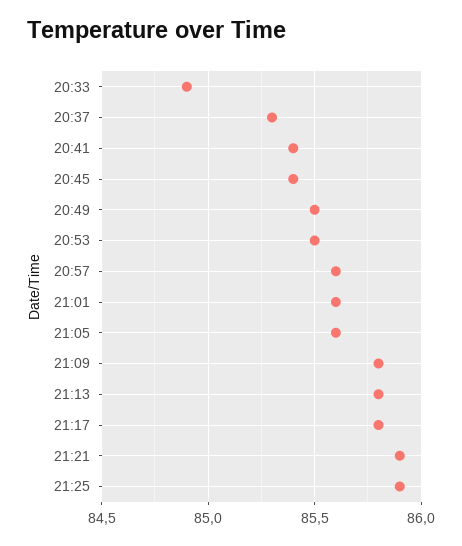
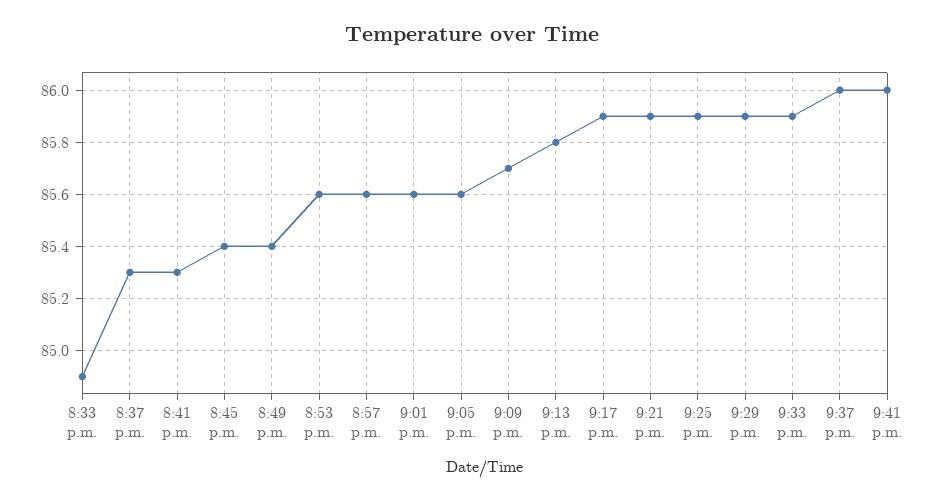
20:41: 85.4 -> 85.3
20:49: 85.5 -> 85.4
20:53: 85.5 -> 85.6
21:09: 85.8 -> 85.7
21:17: 85.8 -> 85.9
9:29 p.m.: none -> 85.9
9:33 p.m.: none -> 85.9
9:37 p.m.: none -> 86
9:41 p.m.: none -> 86

